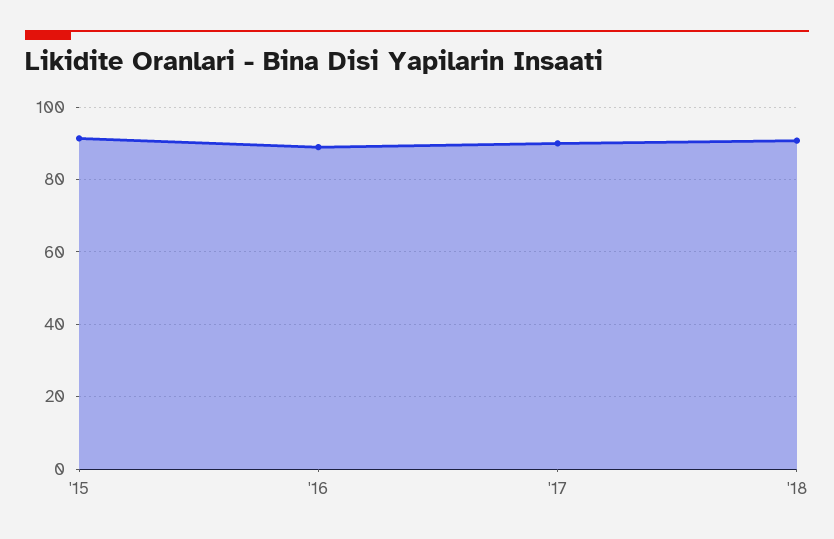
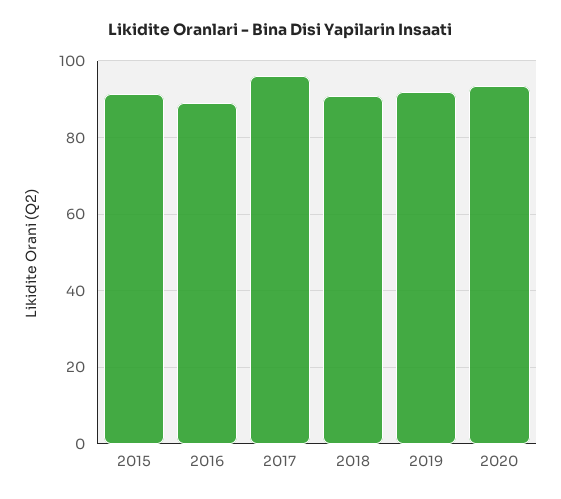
'17: 90 -> 96
2019: none -> 92
2020: none -> 94

